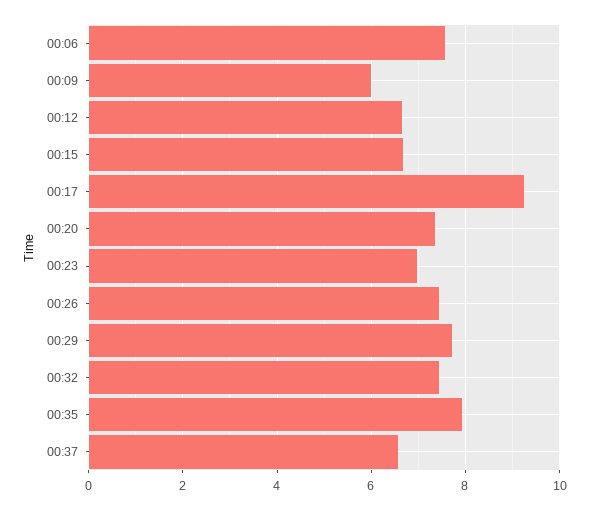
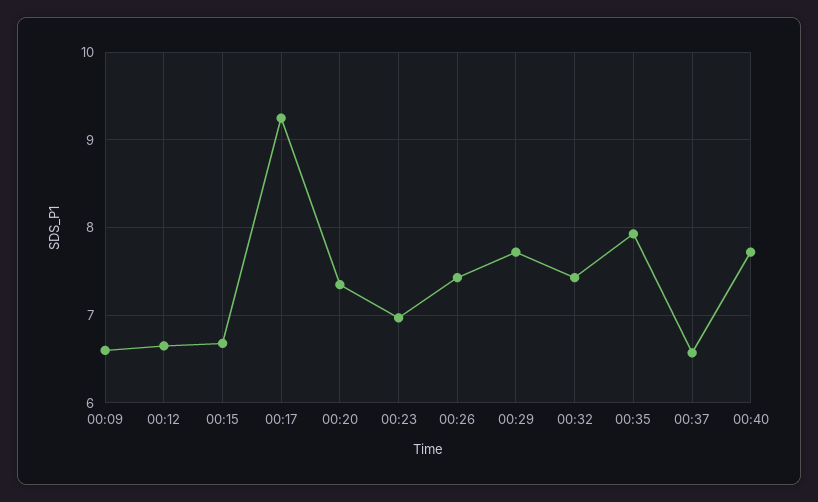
00:06: 7.6 -> none
00:09: 6 -> 6.6
00:40: none -> 7.7

